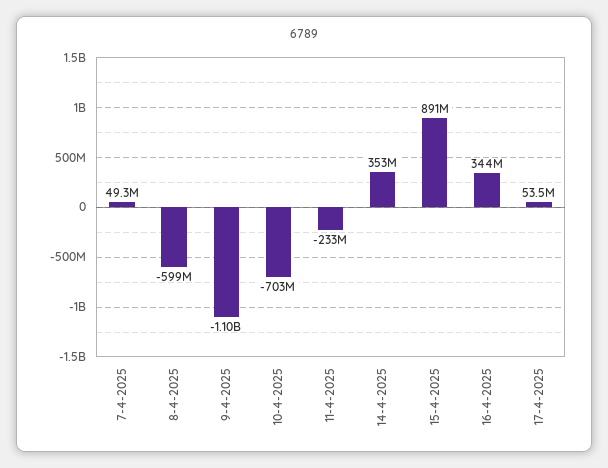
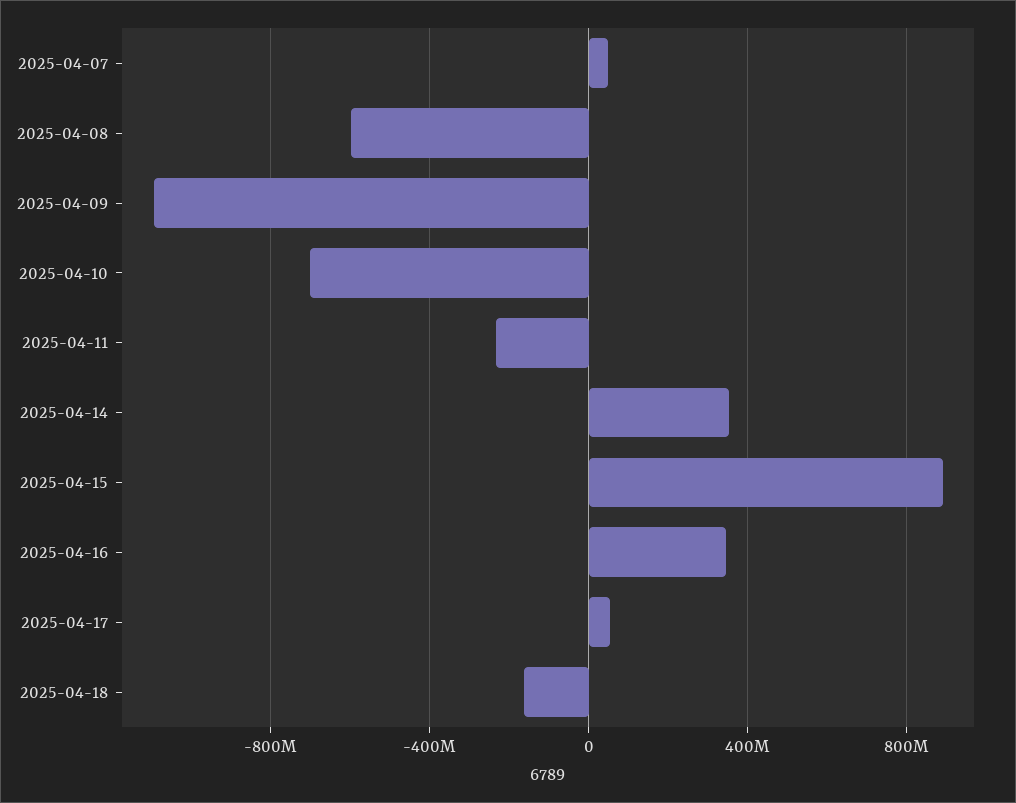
2025-04-18: none -> -150000000

